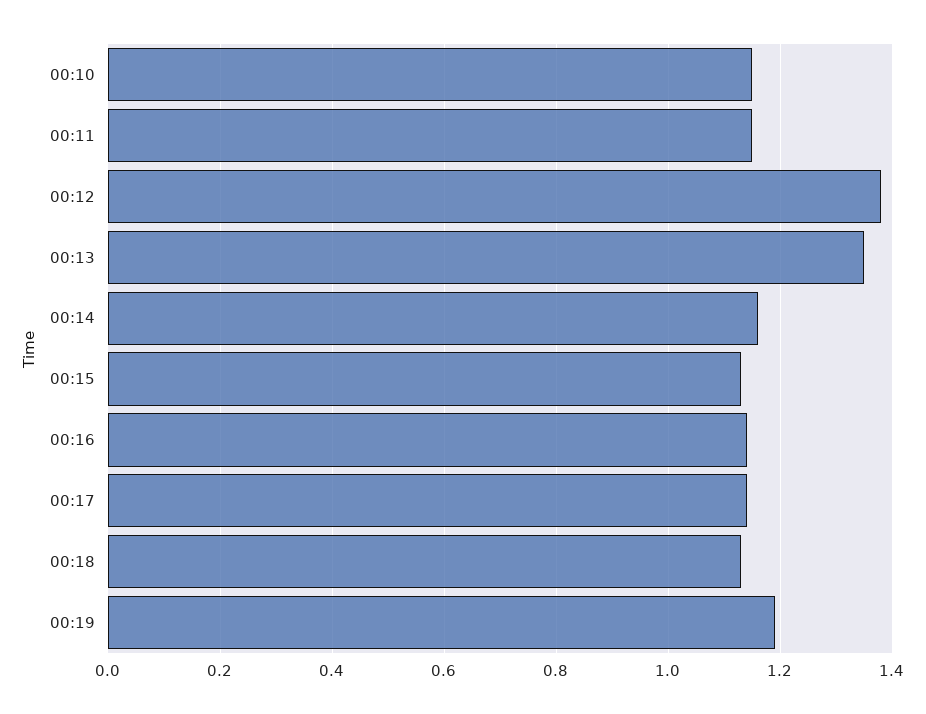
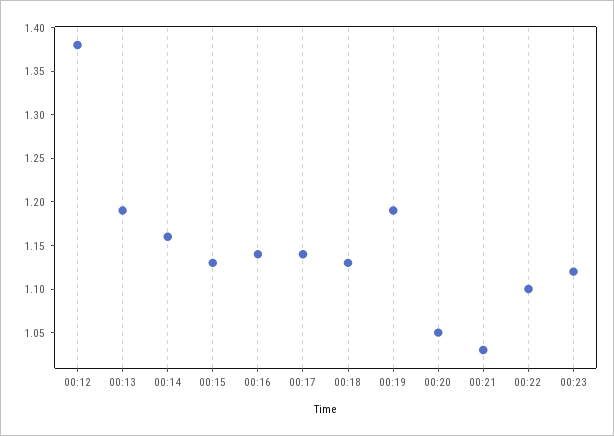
00:10: 1.15 -> none
00:11: 1.15 -> none
00:13: 1.35 -> 1.19
00:20: none -> 1.05
00:21: none -> 1.03
00:22: none -> 1.1
00:23: none -> 1.12

